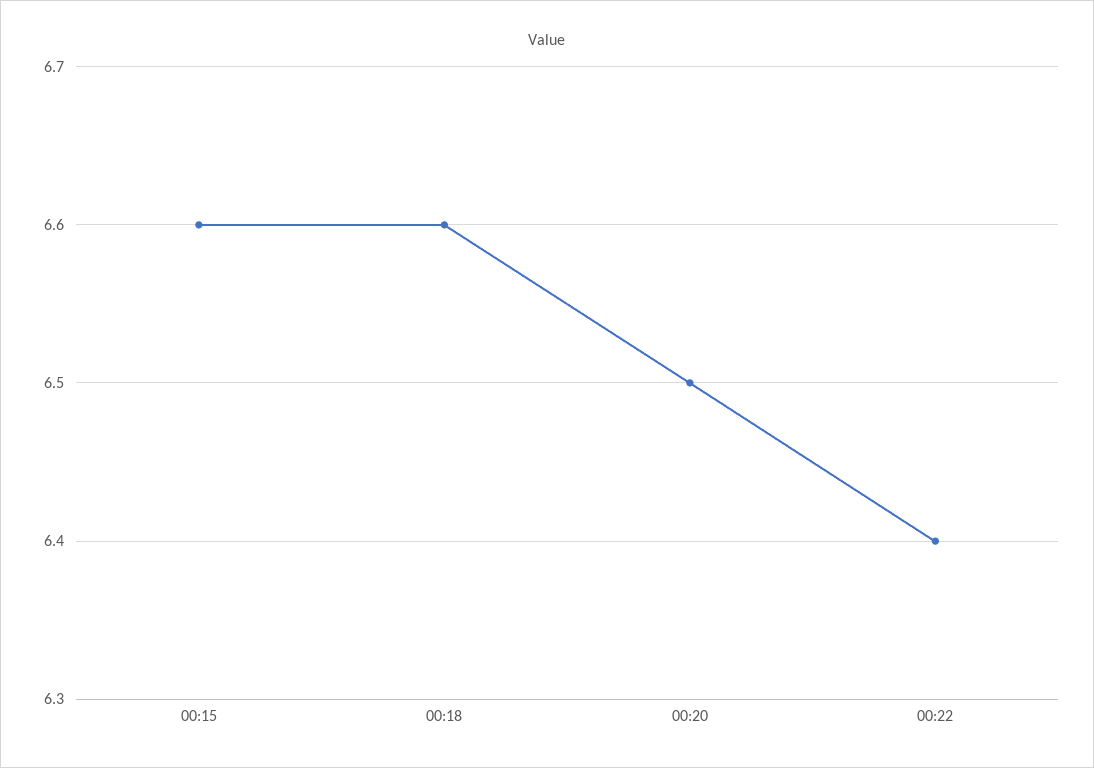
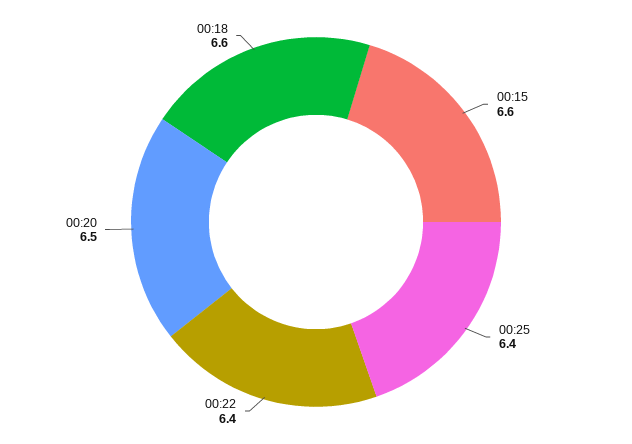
00:25: none -> 6.4

